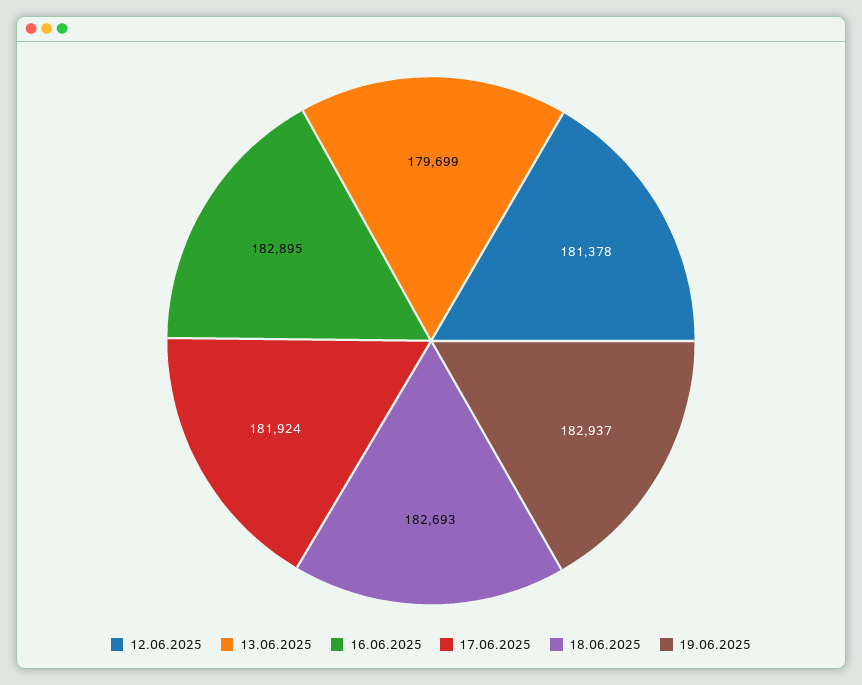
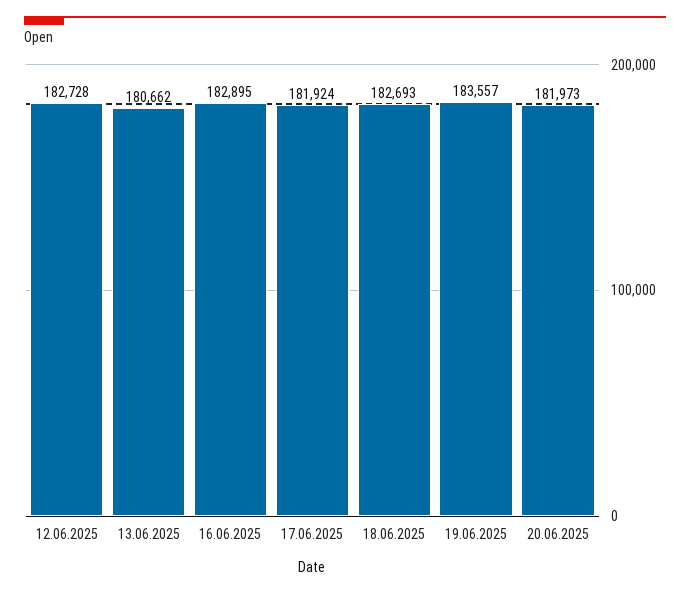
12.06.2025: 181378 -> 182728
13.06.2025: 179699 -> 180662
19.06.2025: 182937 -> 183557
20.06.2025: none -> 181973

